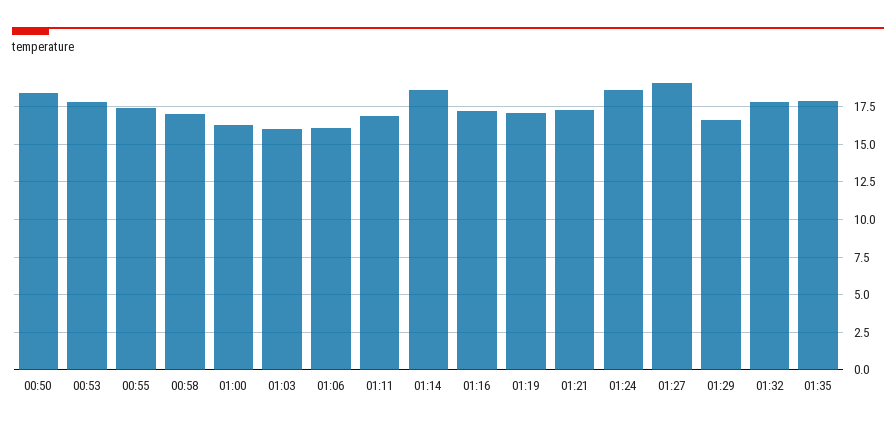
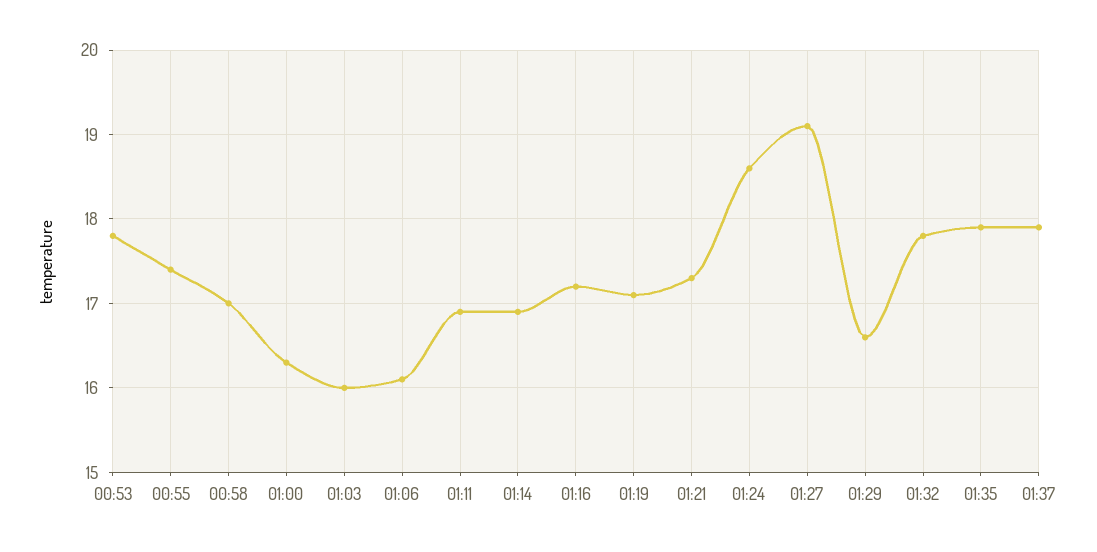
00:50: 18.5 -> none
01:14: 18.5 -> 16.9
01:37: none -> 17.9

